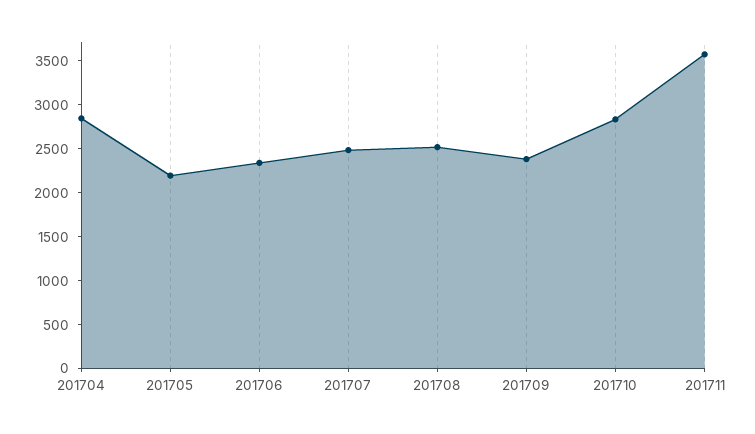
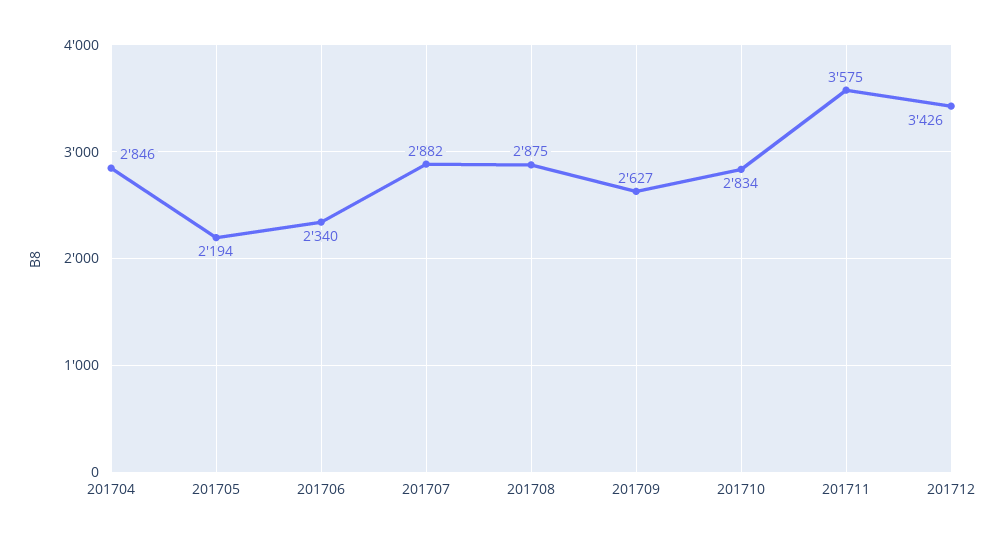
201707: 2500 -> 2882
201708: 2500 -> 2875
201709: 2400 -> 2627
201712: none -> 3426

